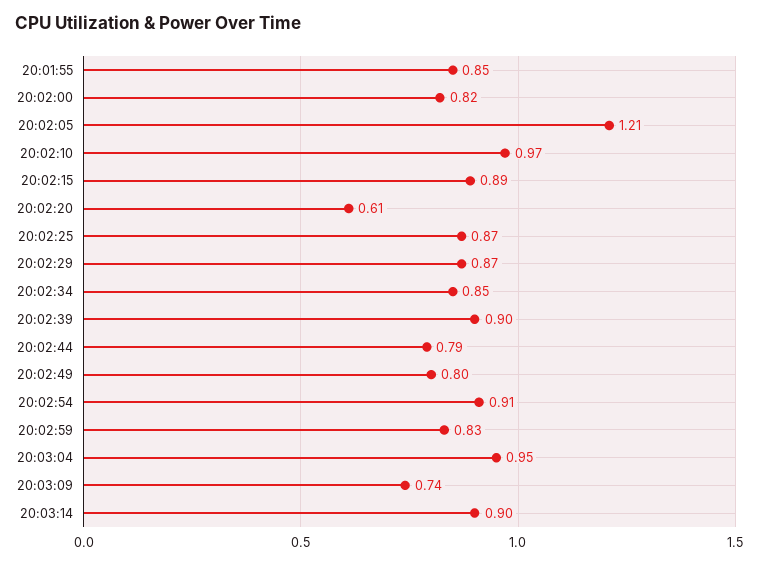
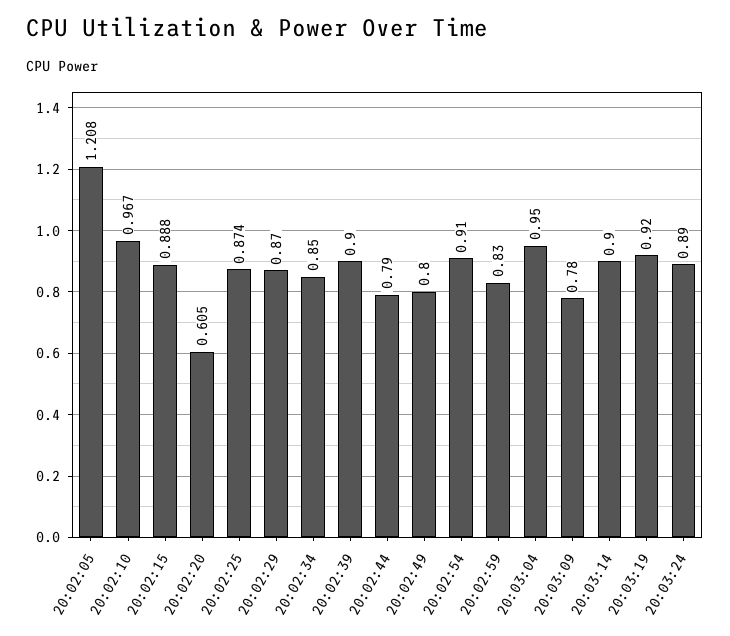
20:01:55: 0.85 -> none
20:02:00: 0.82 -> none
20:03:09: 0.74 -> 0.78
20:03:19: none -> 0.92
20:03:24: none -> 0.89

